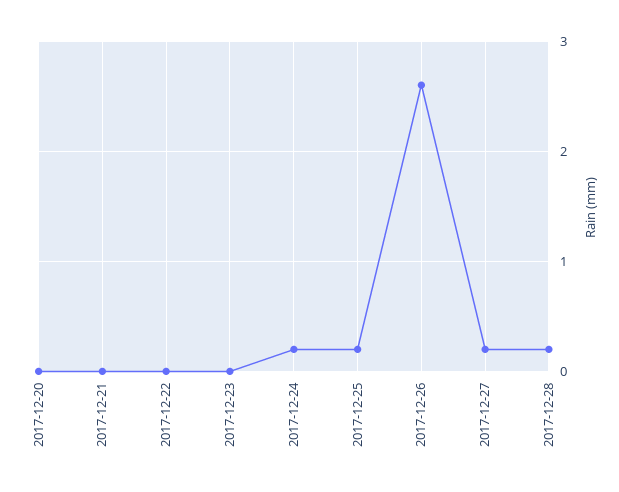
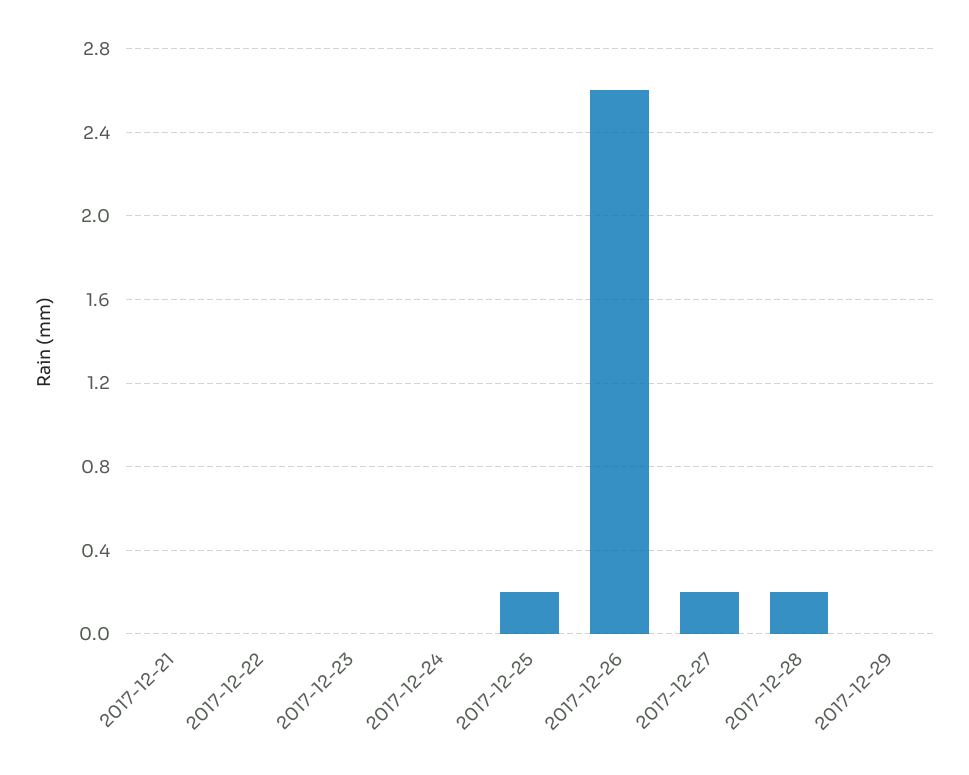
2017-12-20: 0 -> none
2017-12-24: 0.2 -> 0
2017-12-29: none -> 0

